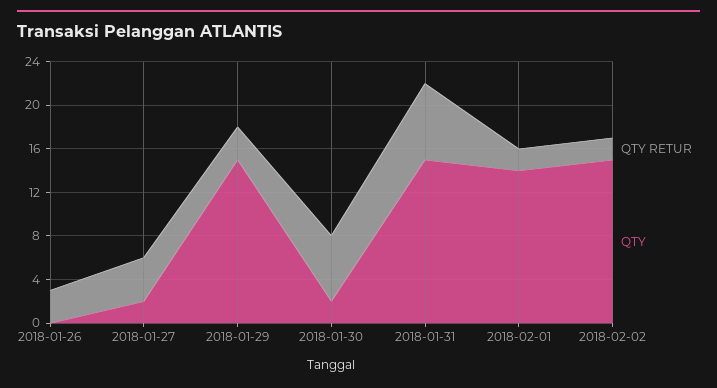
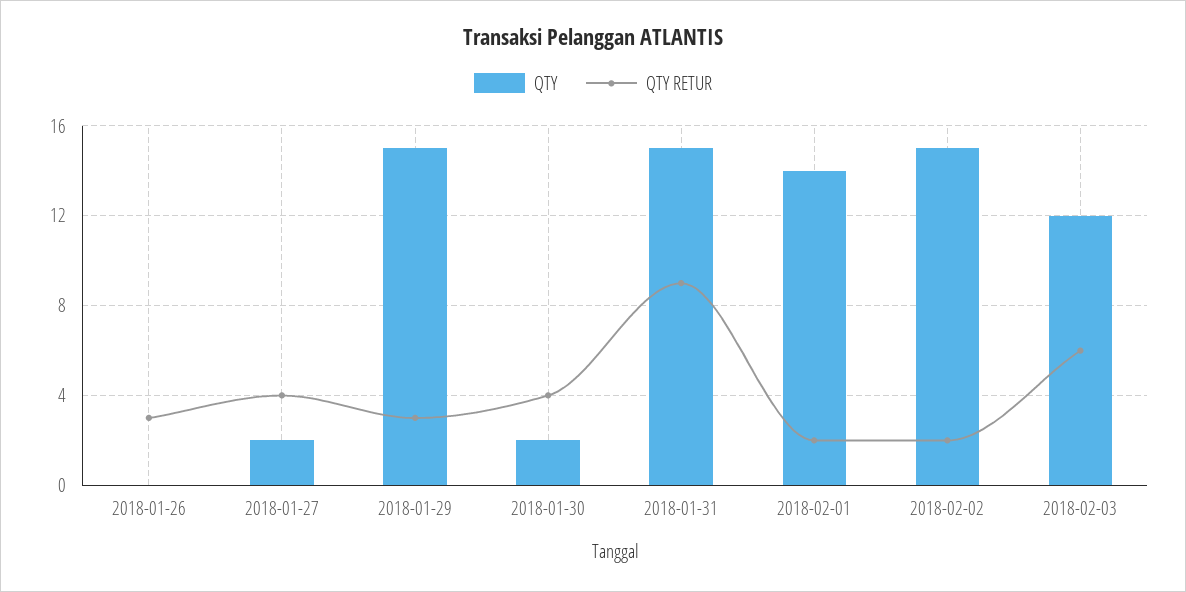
QTY RETUR, 2018-01-30: 6 -> 4
QTY RETUR, 2018-01-31: 7 -> 9
QTY, 2018-02-03: none -> 12
QTY RETUR, 2018-02-03: none -> 6

